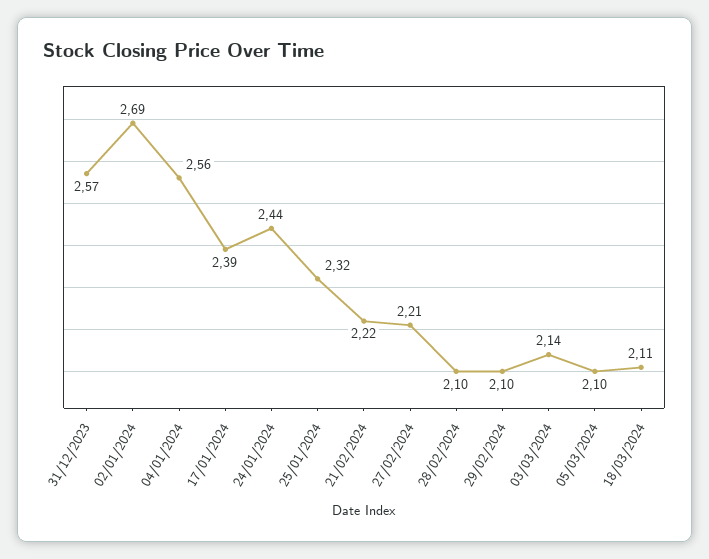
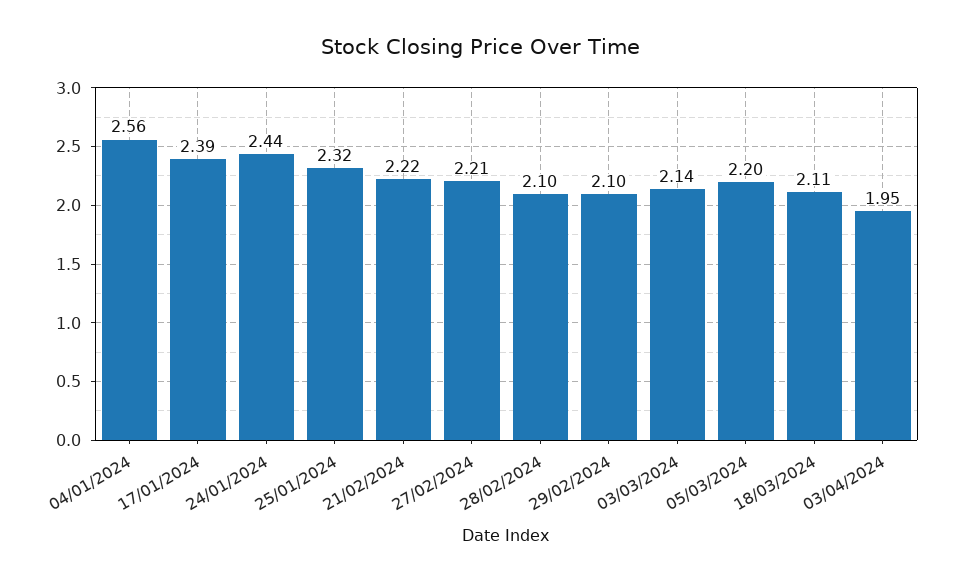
31/12/2023: 2.57 -> none
02/01/2024: 2.69 -> none
05/03/2024: 2.1 -> 2.2
03/04/2024: none -> 1.95

